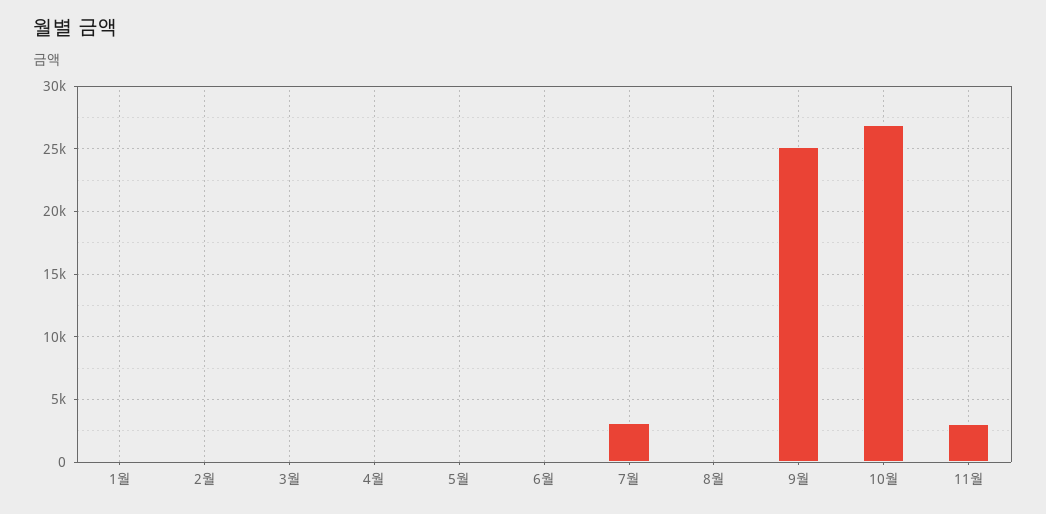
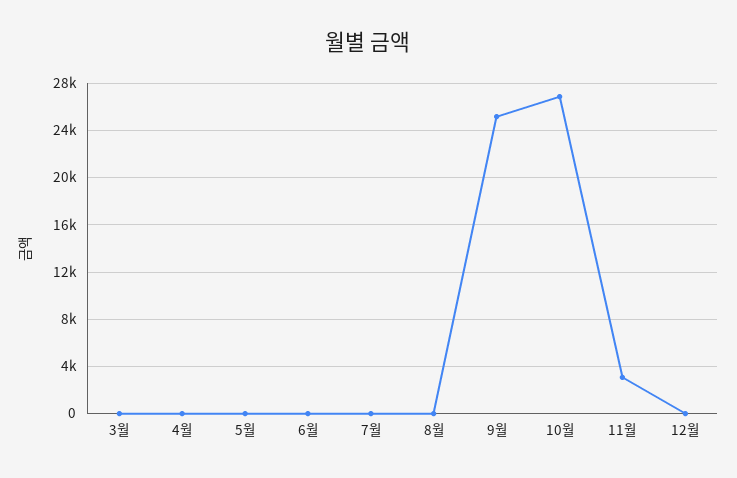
1월: 0 -> none
2월: 0 -> none
7월: 3000 -> 0
12월: none -> 0

